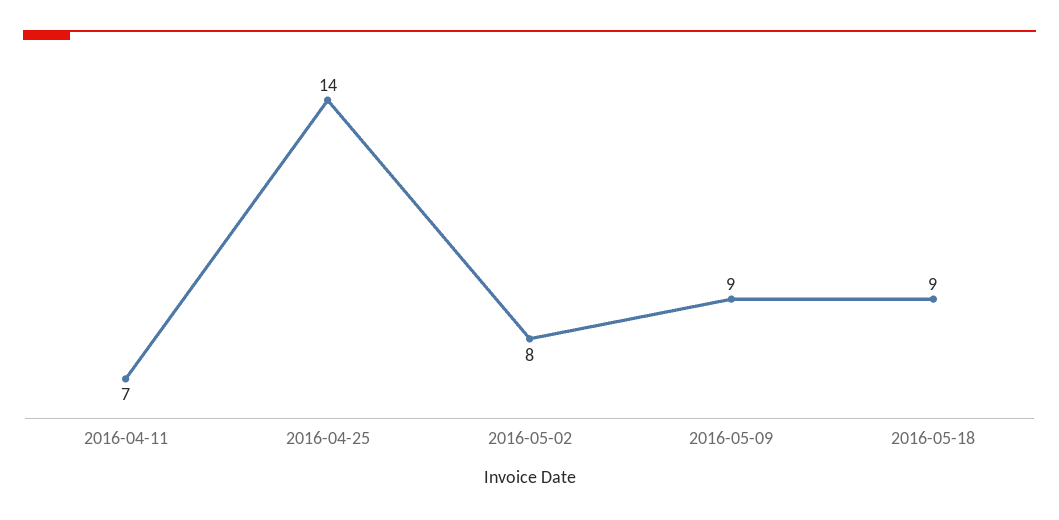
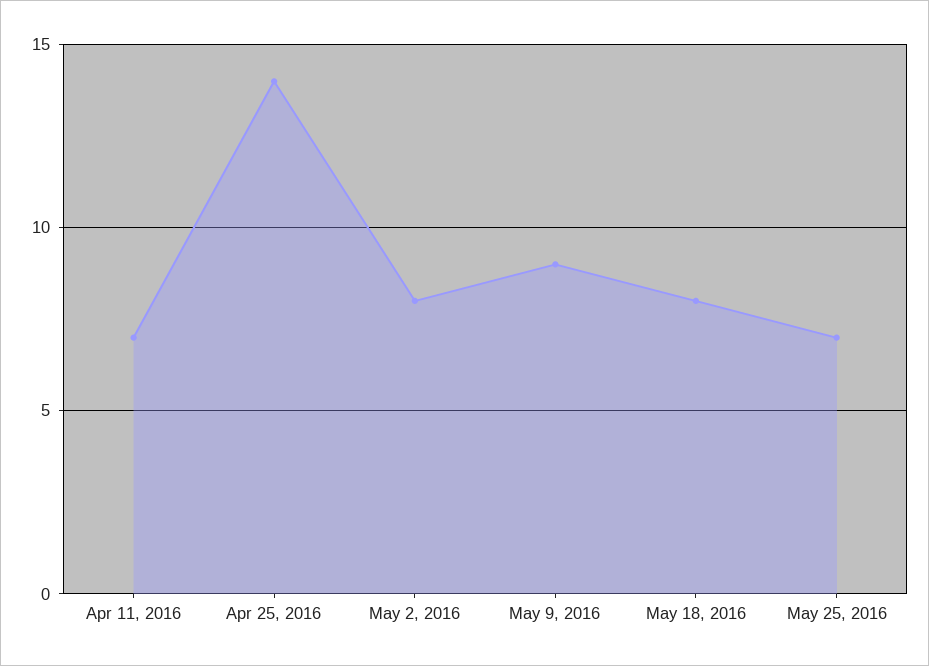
2016-05-18: 9 -> 8
May 25, 2016: none -> 7

